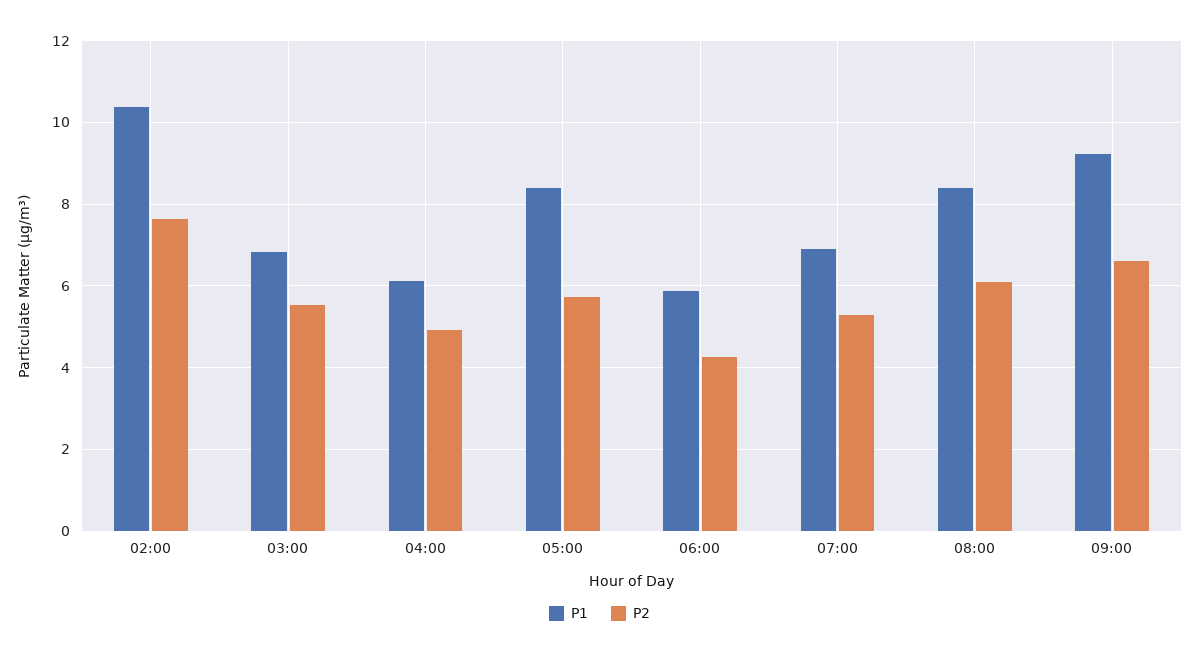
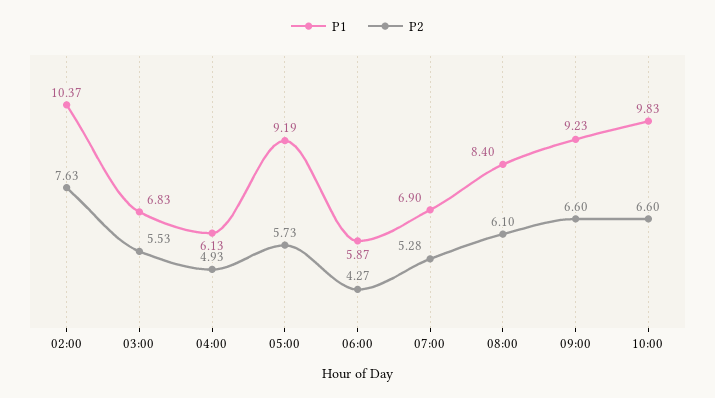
P1, 05:00: 8.4 -> 9.19
P1, 10:00: none -> 9.83
P2, 10:00: none -> 6.6

